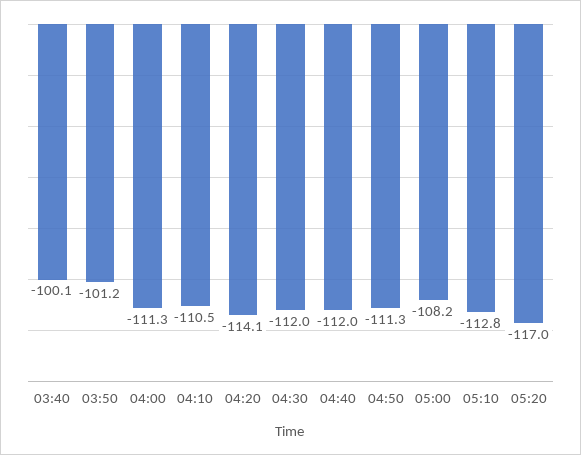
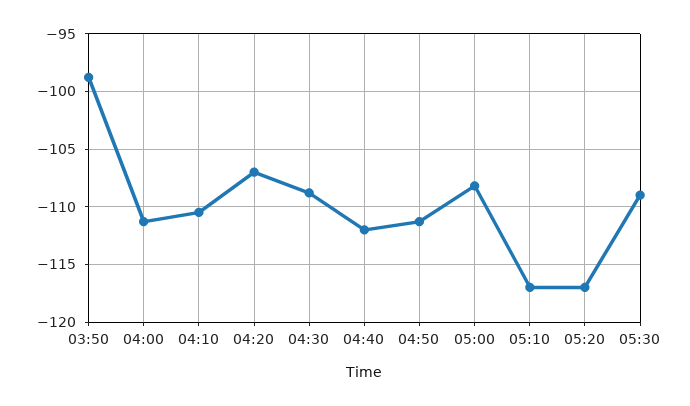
03:40: -100.1 -> none
03:50: -101.2 -> -99
04:20: -114.1 -> -107
04:30: -112 -> -109
05:10: -112.8 -> -117
05:30: none -> -109

